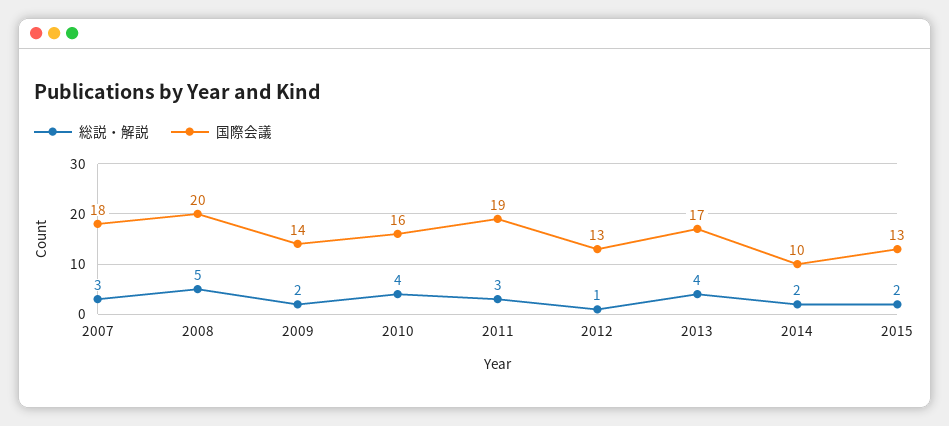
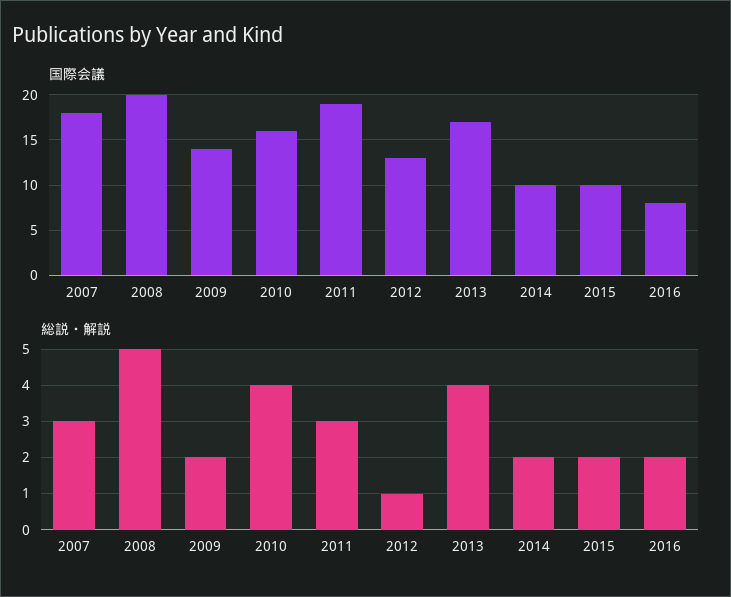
国際会議, 2015: 13 -> 10
国際会議, 2016: none -> 8
総説・解説, 2016: none -> 2

